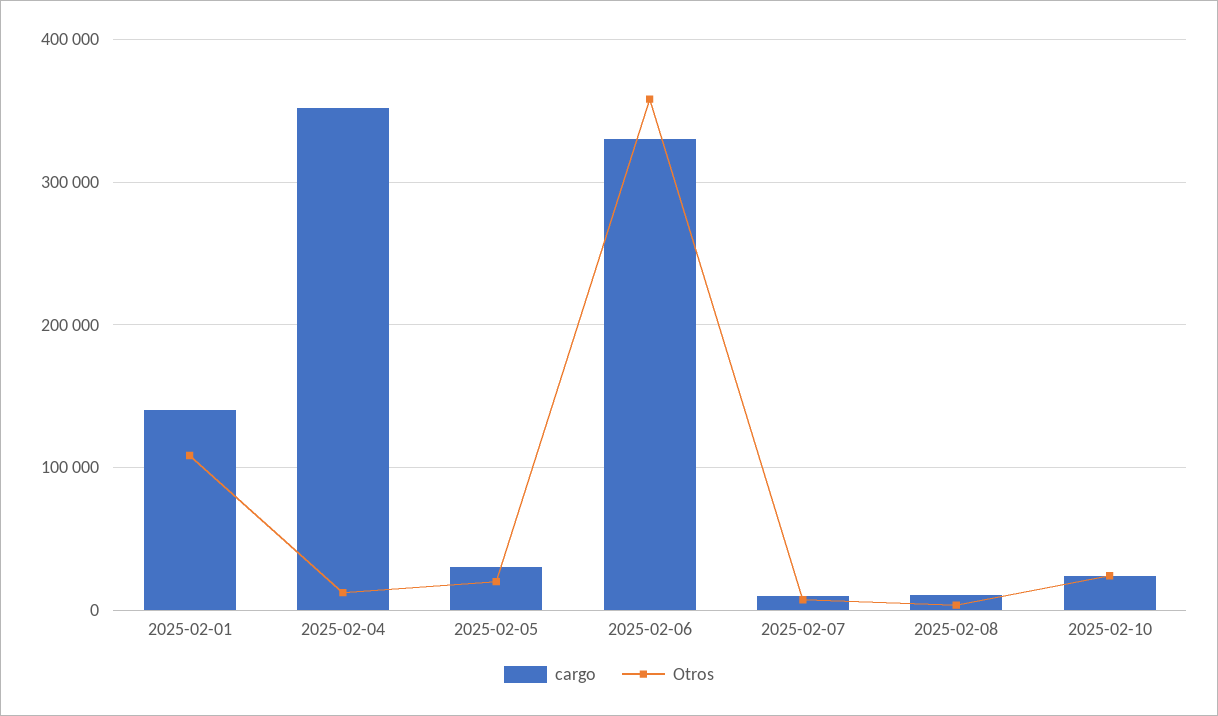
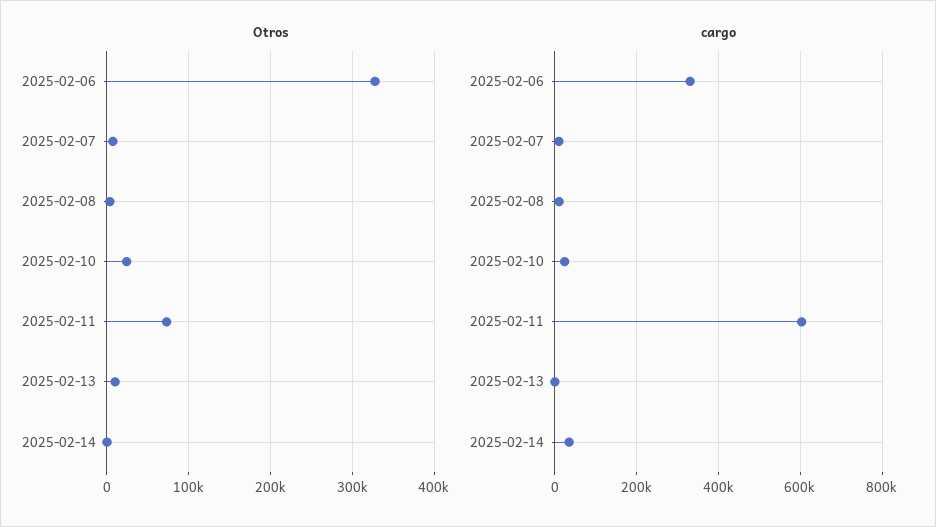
cargo, 2025-02-01: 140000 -> none
Otros, 2025-02-01: 110000 -> none
cargo, 2025-02-04: 350000 -> none
Otros, 2025-02-04: 10000 -> none
cargo, 2025-02-05: 30000 -> none
Otros, 2025-02-05: 20000 -> none
Otros, 2025-02-06: 360000 -> 330000
Otros, 2025-02-11: none -> 70000
Otros, 2025-02-13: none -> 10000
Otros, 2025-02-14: none -> 0
cargo, 2025-02-11: none -> 600000
cargo, 2025-02-13: none -> 0
cargo, 2025-02-14: none -> 40000

